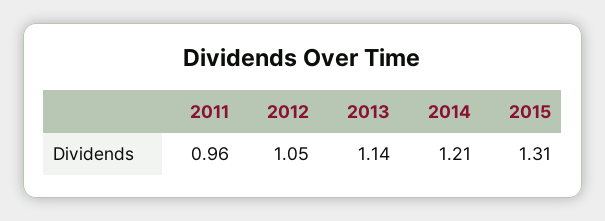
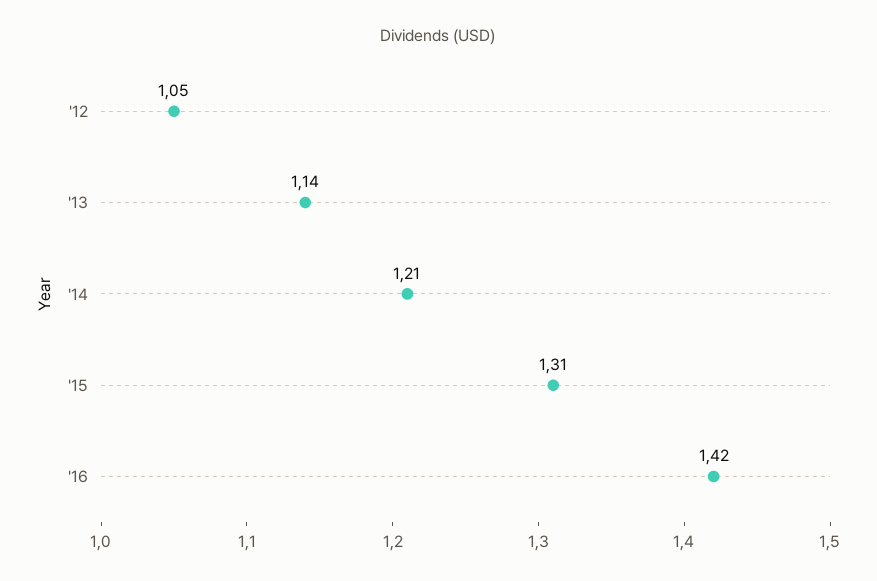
2011: 0.96 -> none
'16: none -> 1.42

